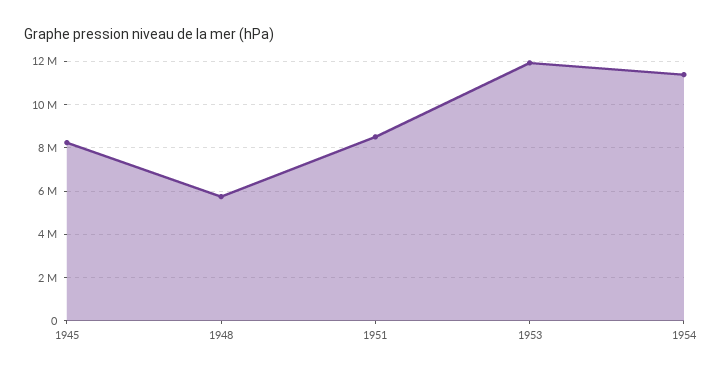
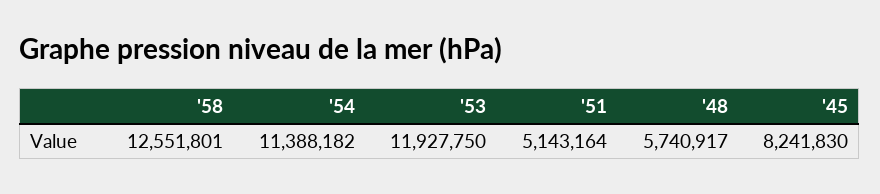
1951: 8500000 -> 5143164
'58: none -> 12551801

